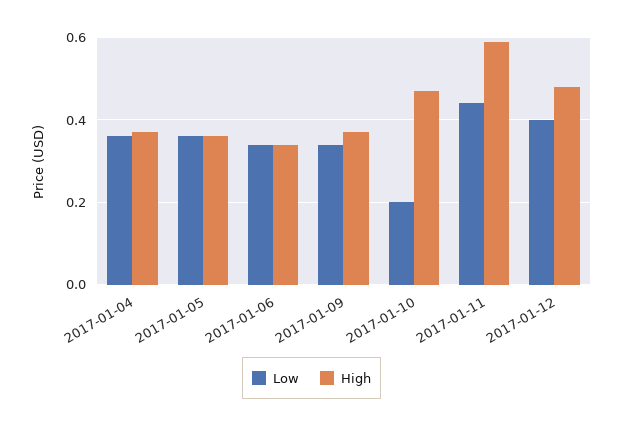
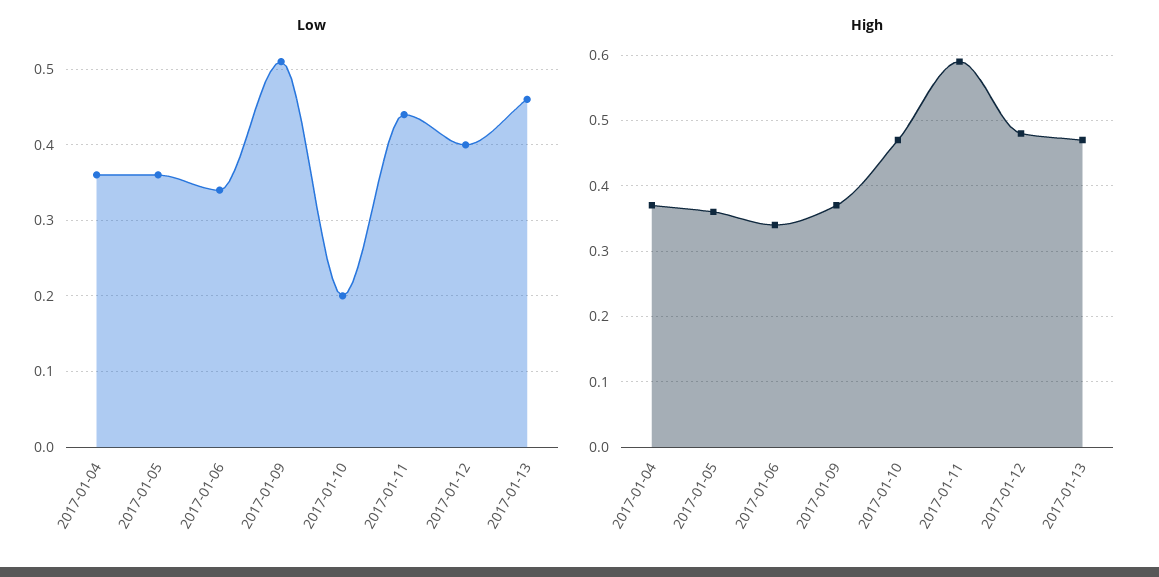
Low, 2017-01-09: 0.35 -> 0.51
Low, 2017-01-13: none -> 0.46
High, 2017-01-13: none -> 0.47

